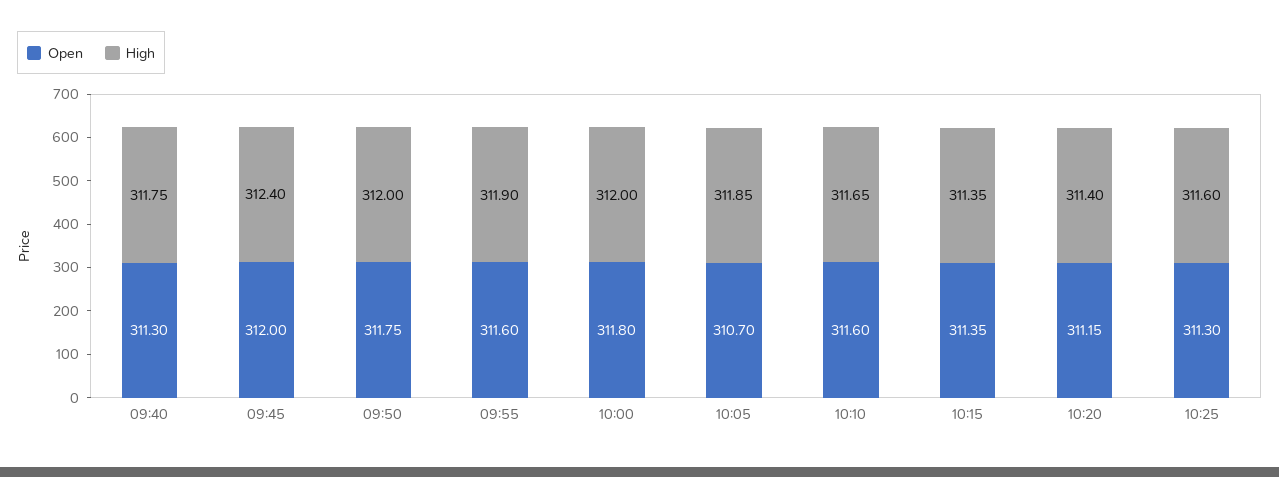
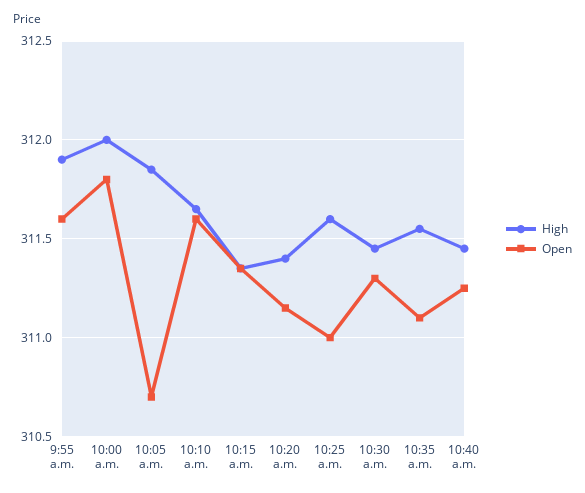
Open, 09:40: 311.3 -> none
High, 09:40: 311.75 -> none
Open, 09:45: 312 -> none
High, 09:45: 312.4 -> none
Open, 09:50: 311.75 -> none
High, 09:50: 312 -> none
Open, 10:25: 311.3 -> 311
High, 10:30 a.m.: none -> 311.45
Open, 10:30 a.m.: none -> 311.3
High, 10:35 a.m.: none -> 311.55
Open, 10:35 a.m.: none -> 311.1
High, 10:40 a.m.: none -> 311.45
Open, 10:40 a.m.: none -> 311.25

